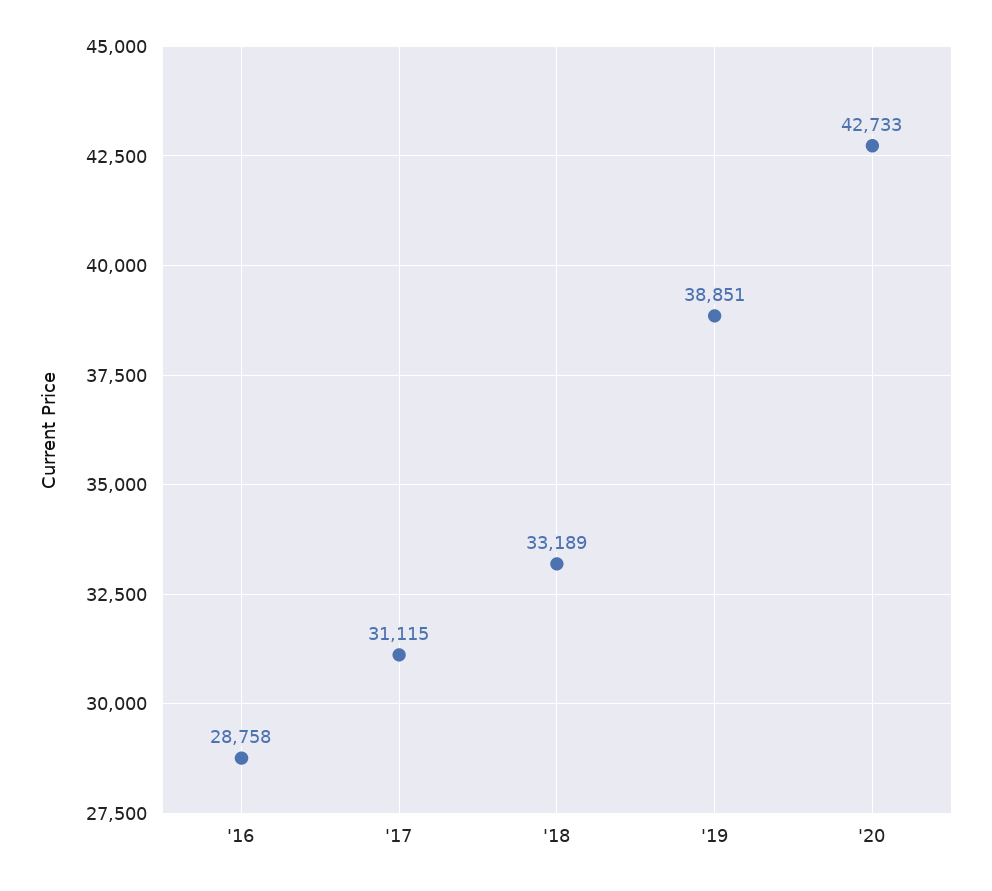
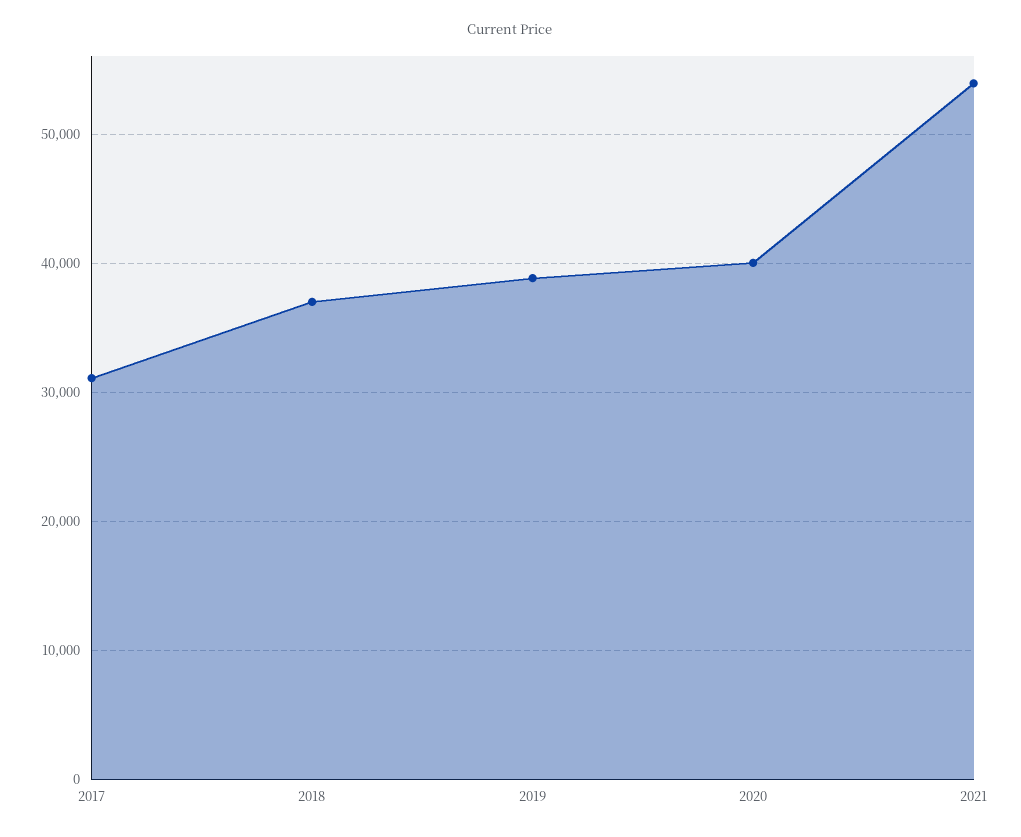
'16: 28758 -> none
'18: 33189 -> 37000
'20: 42733 -> 40000
2021: none -> 54000

